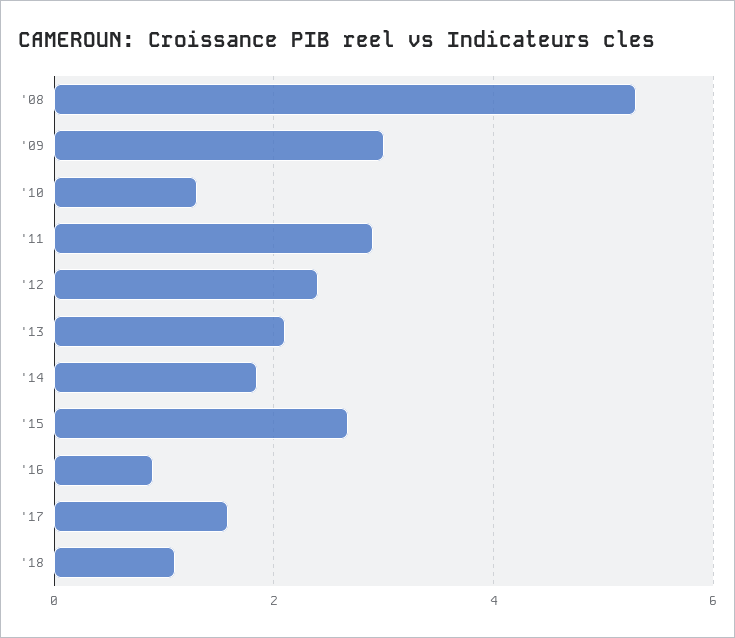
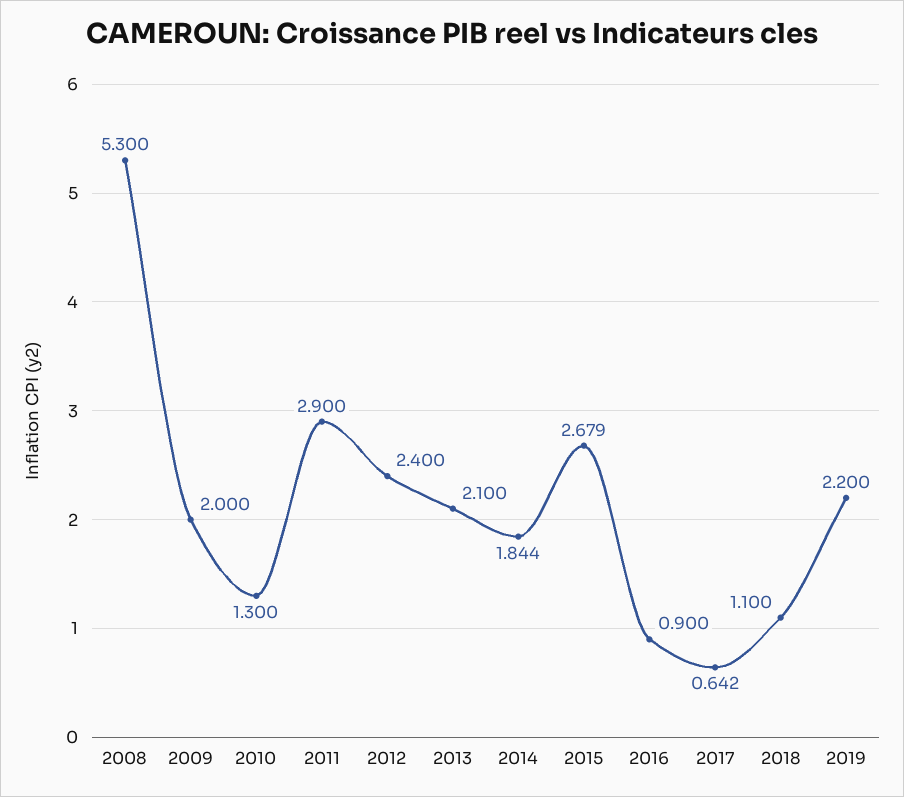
'09: 3 -> 2
'17: 1.6 -> 0.642
2019: none -> 2.2

